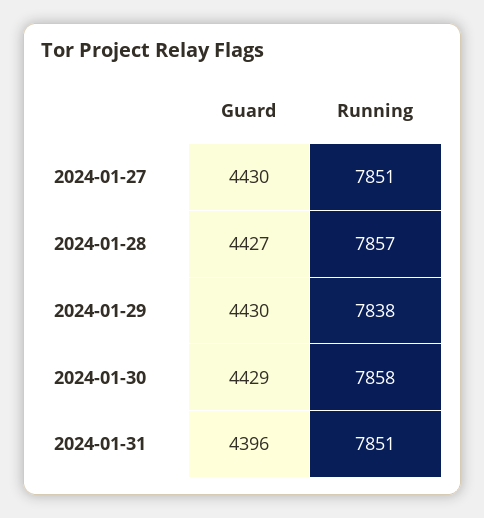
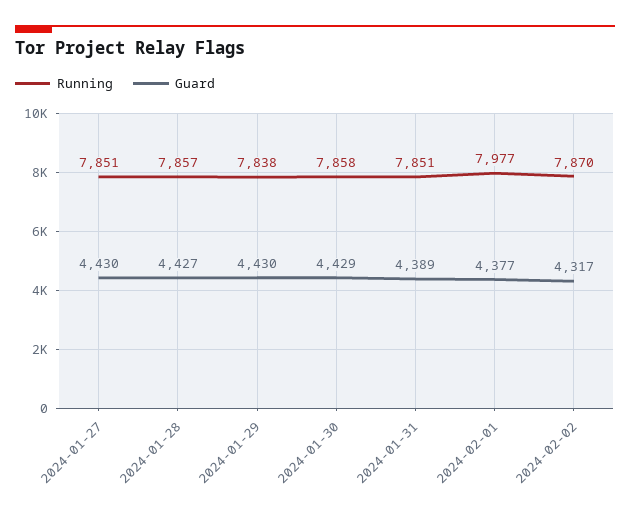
Guard, 2024-01-31: 4396 -> 4389
Running, 2024-02-01: none -> 7977
Guard, 2024-02-01: none -> 4377
Running, 2024-02-02: none -> 7870
Guard, 2024-02-02: none -> 4317

